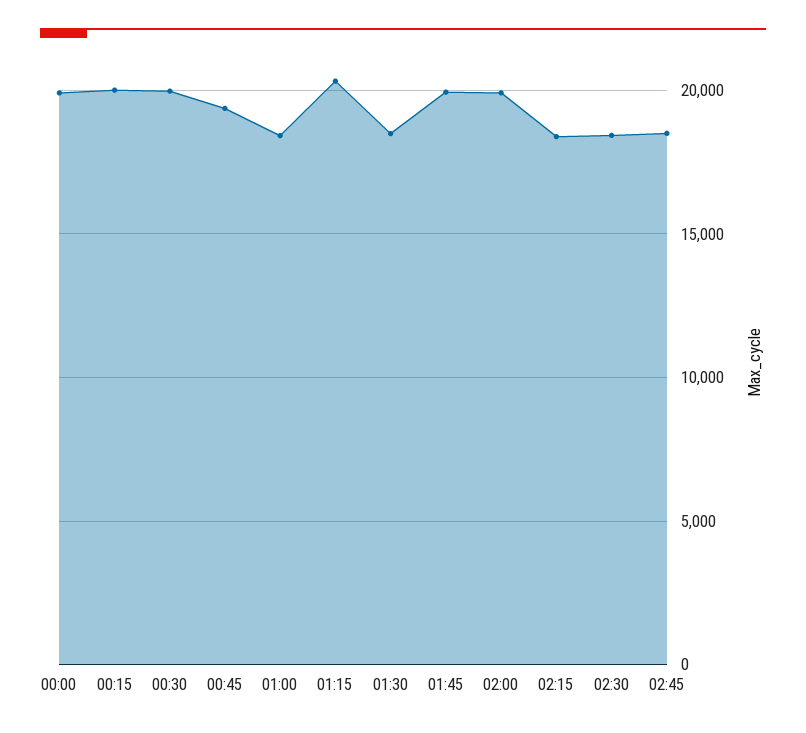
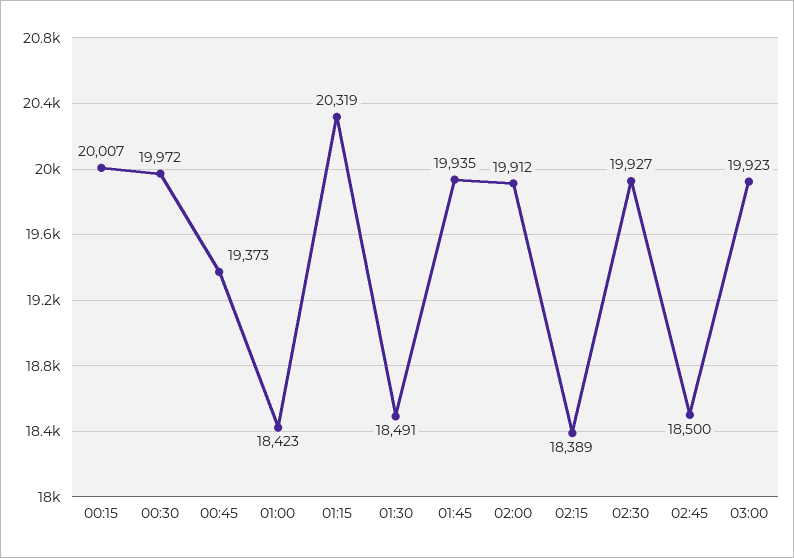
00:00: 20000 -> none
02:30: 18500 -> 19927
03:00: none -> 19923

